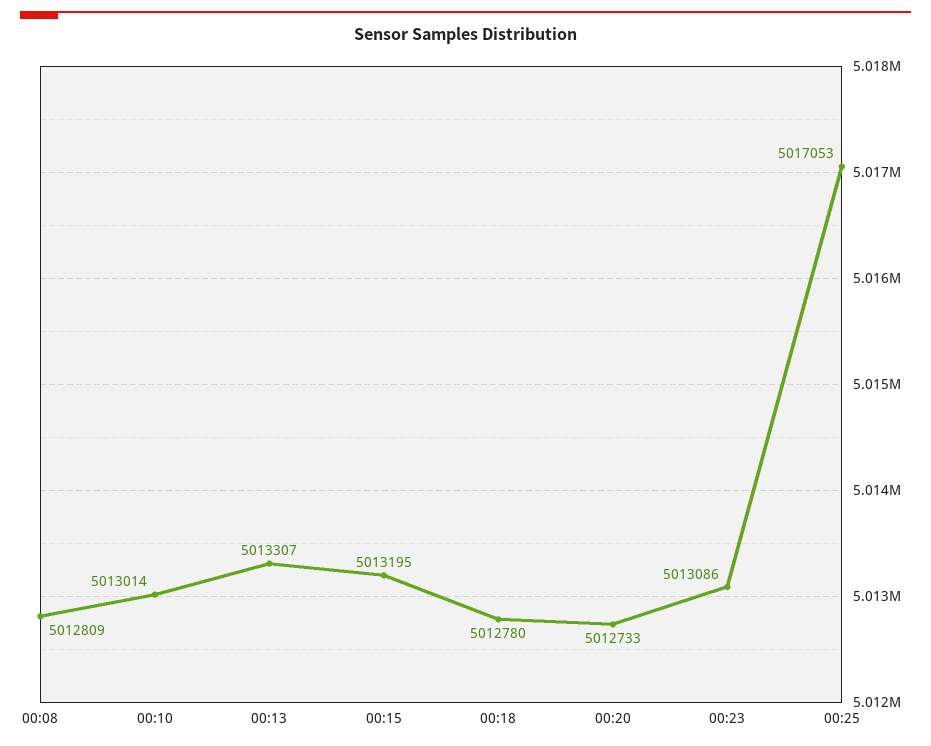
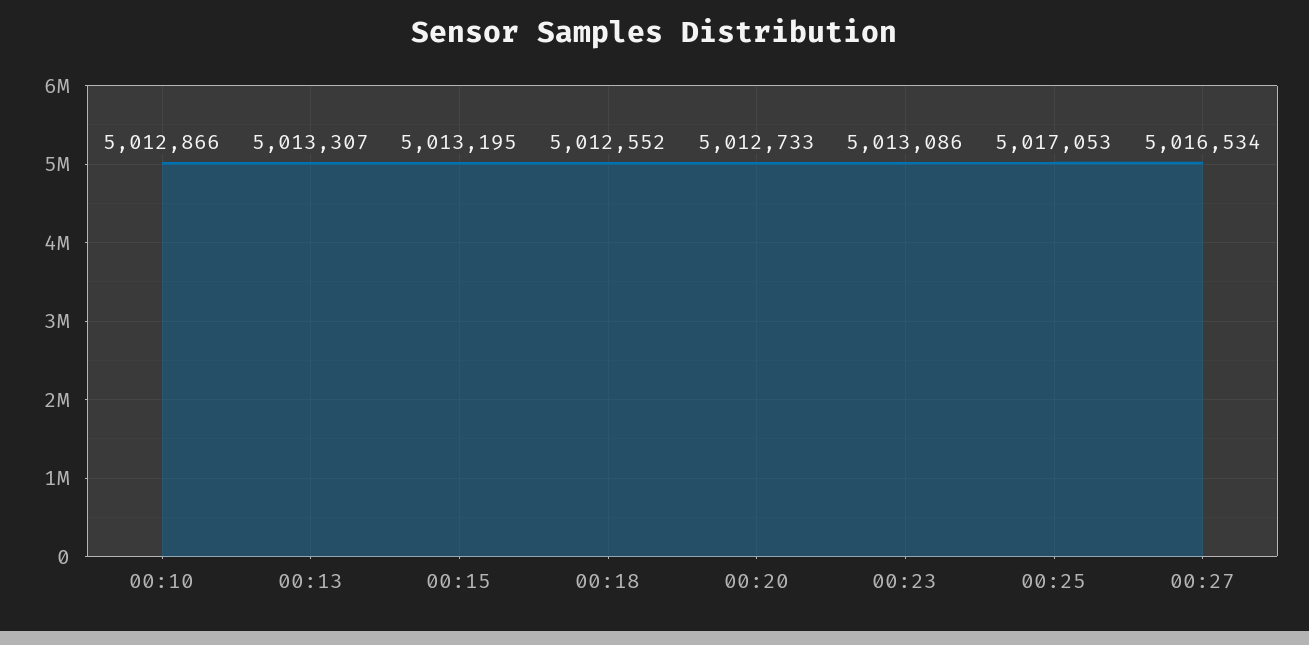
00:08: 5012809 -> none
00:10: 5013014 -> 5012866
00:18: 5012780 -> 5012552
00:27: none -> 5016534

